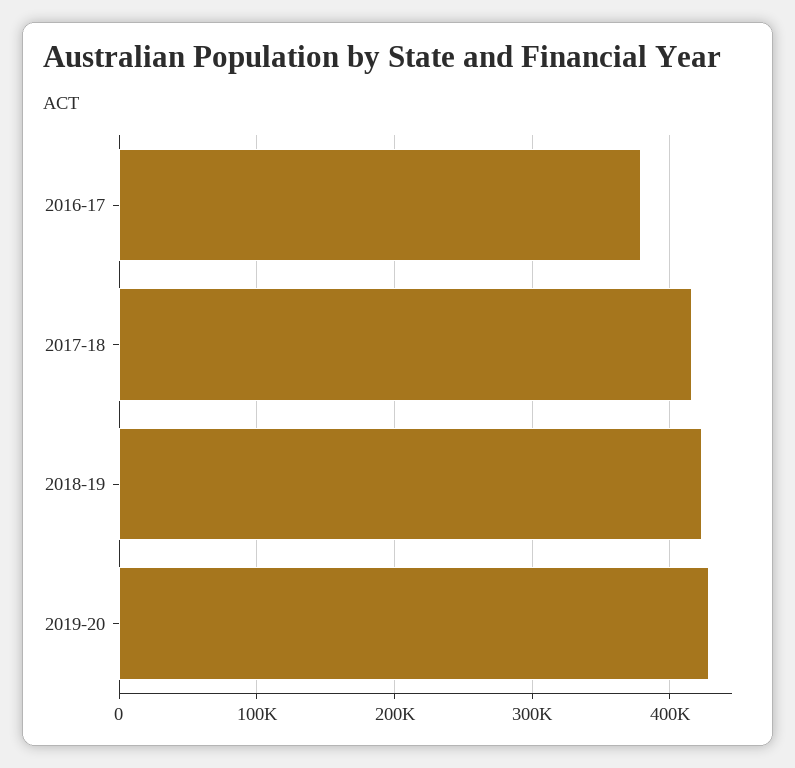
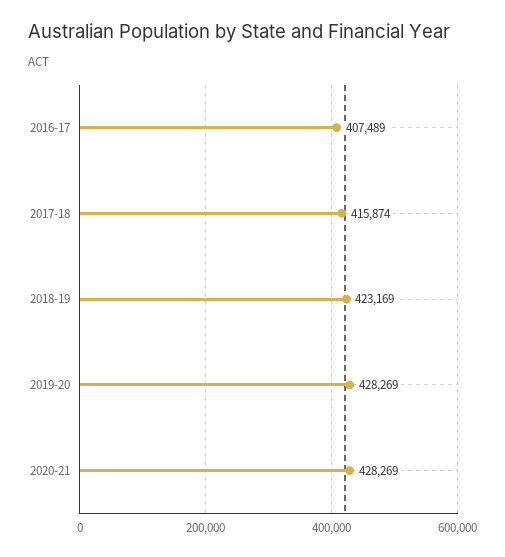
2016-17: 380000 -> 407489
2020-21: none -> 428269

